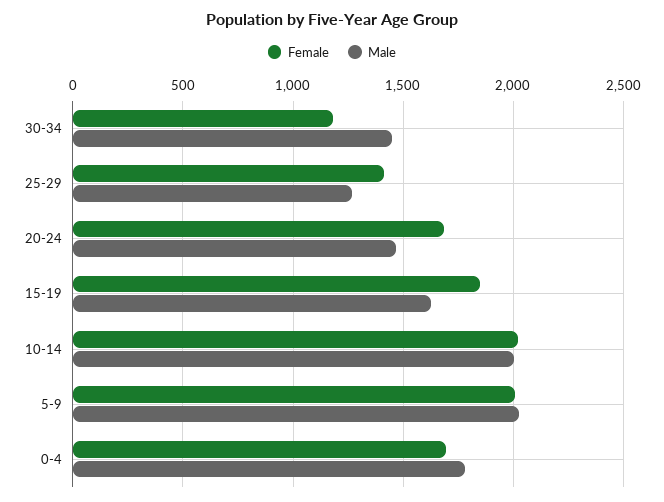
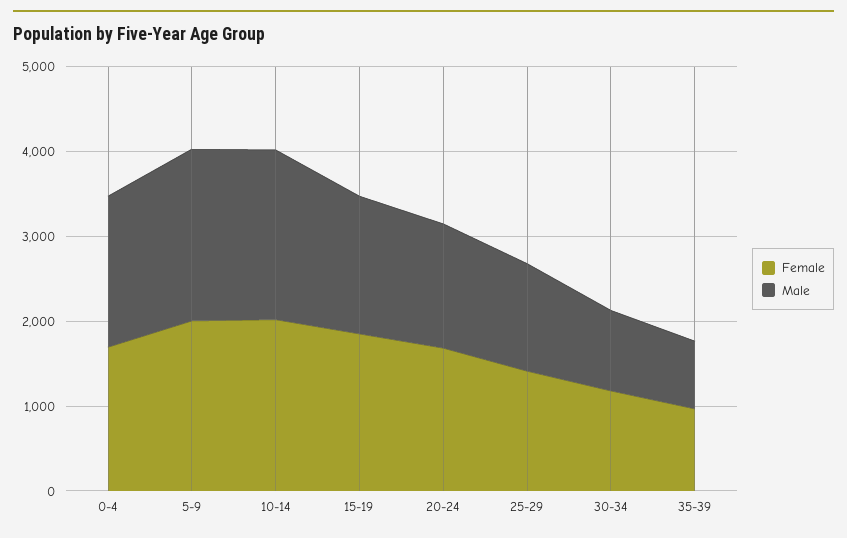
Male, 30-34: 1450 -> 1000
Female, 35-39: none -> 1000
Male, 35-39: none -> 800

